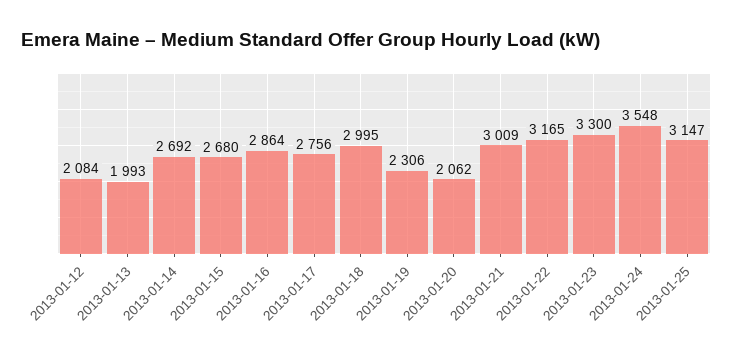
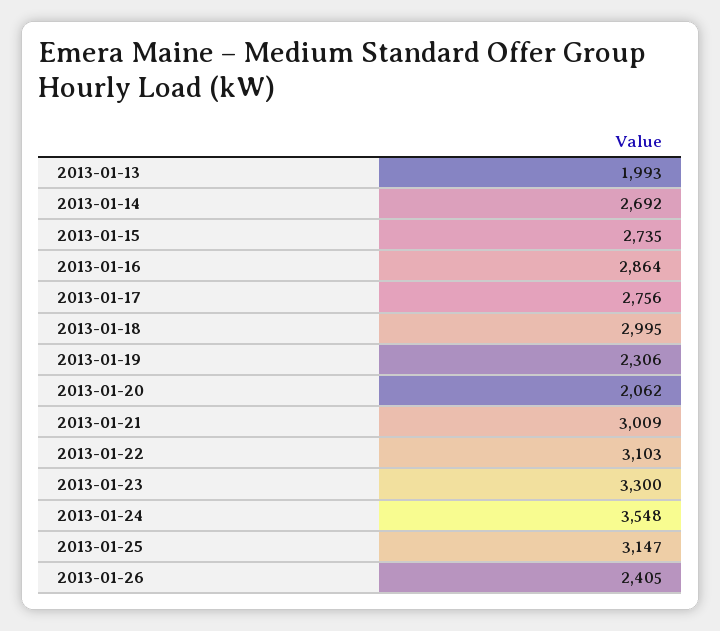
2013-01-12: 2084 -> none
2013-01-15: 2680 -> 2735
2013-01-22: 3165 -> 3103
2013-01-26: none -> 2405

